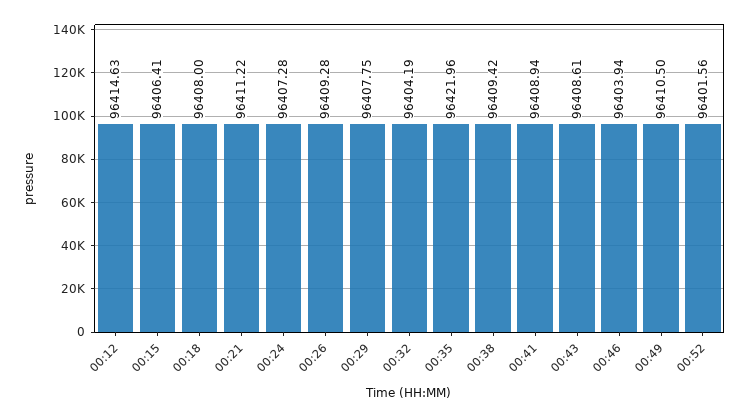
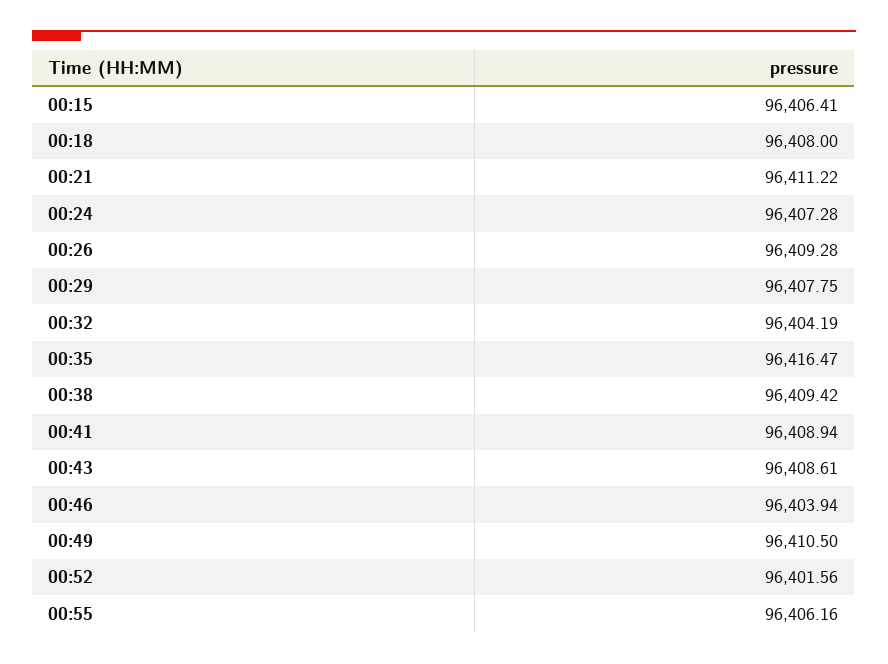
00:12: 96414.63 -> none
00:35: 96421.96 -> 96416.47
00:55: none -> 96406.16

